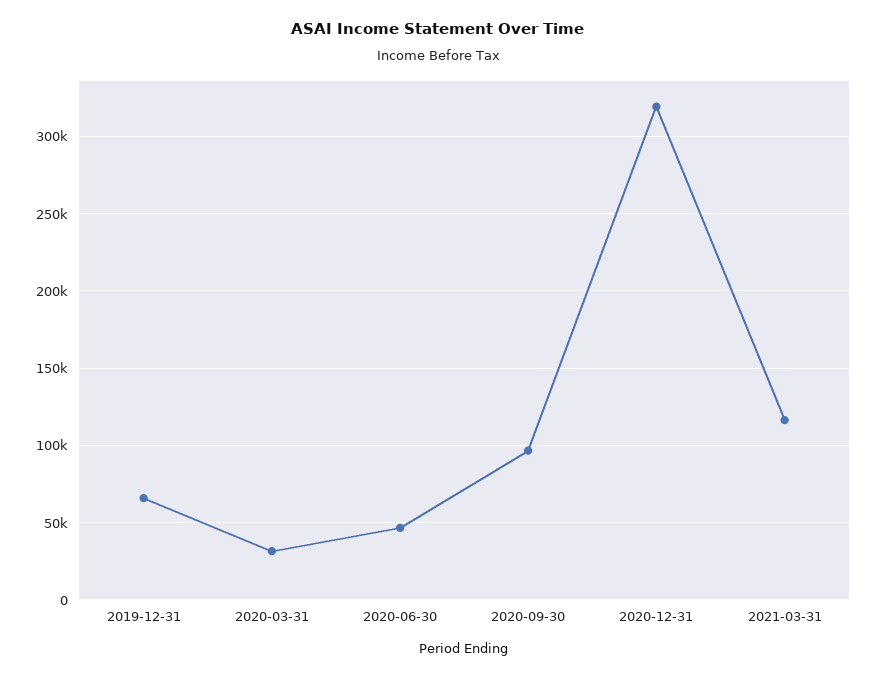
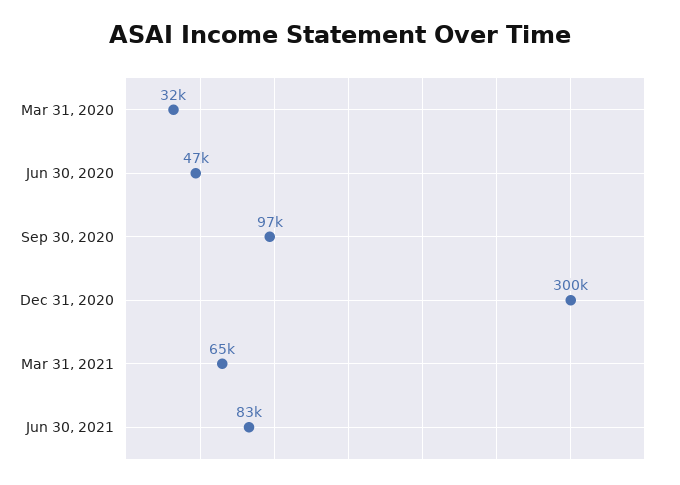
2019-12-31: 65000 -> none
2020-12-31: 320000 -> 300000
2021-03-31: 115000 -> 65000
Jun 30, 2021: none -> 83000

